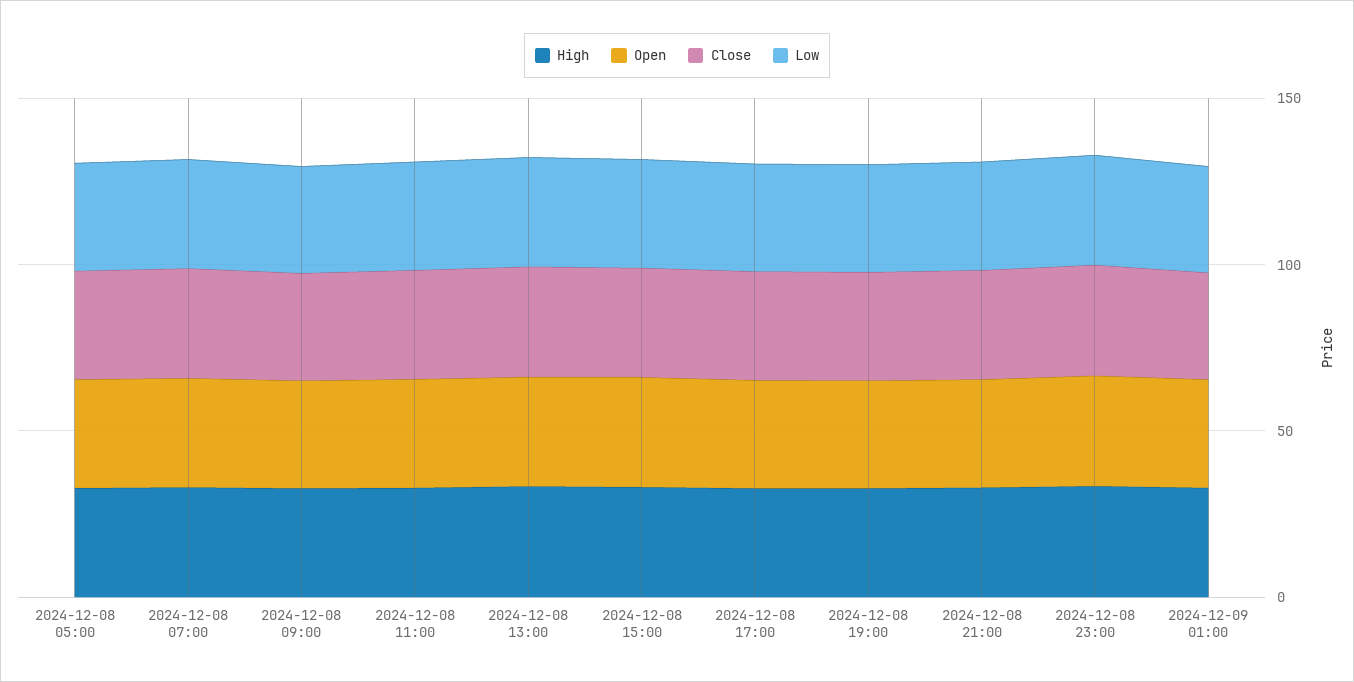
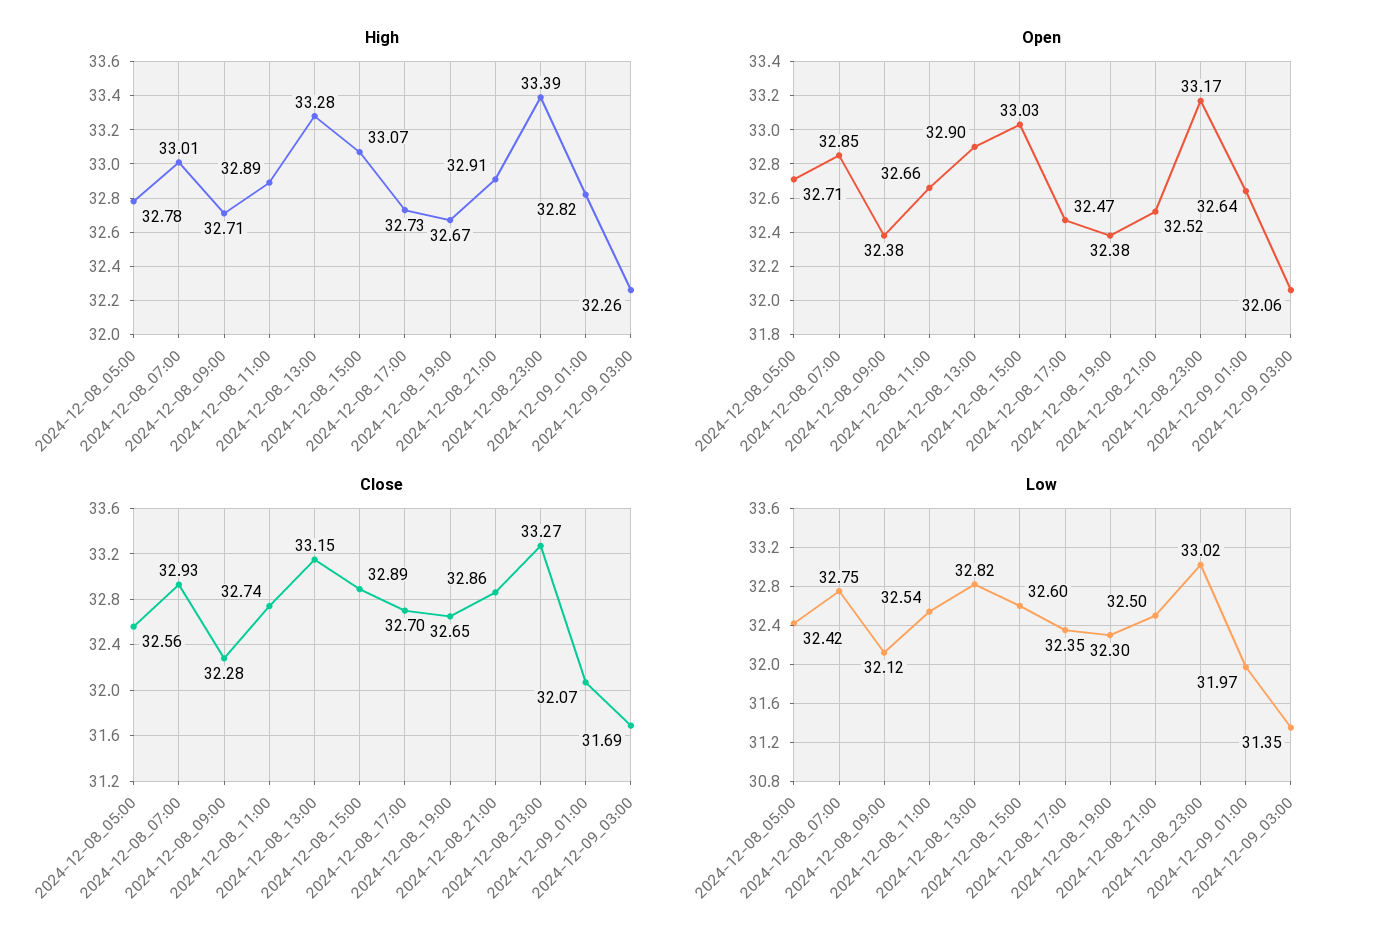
High, 2024-12-09_03:00: none -> 32.26
Open, 2024-12-09_03:00: none -> 32.06
Close, 2024-12-09_03:00: none -> 31.69
Low, 2024-12-09_03:00: none -> 31.35

